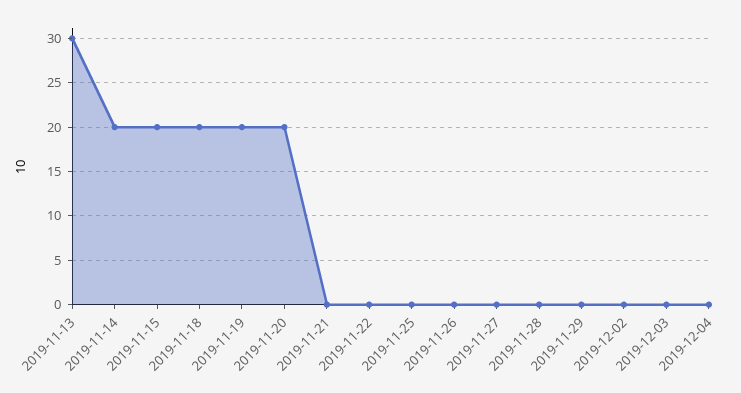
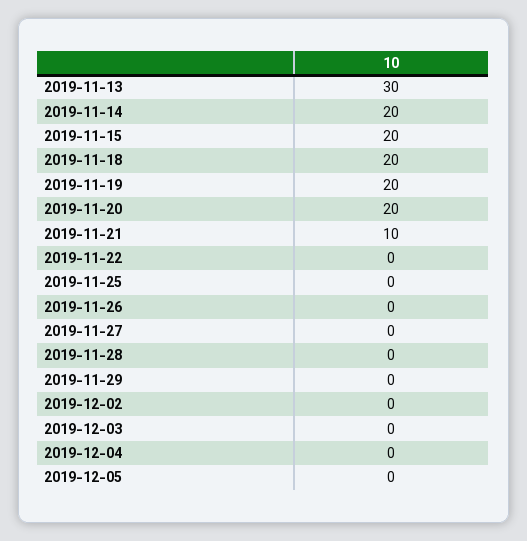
2019-11-21: 0 -> 10
2019-12-05: none -> 0

